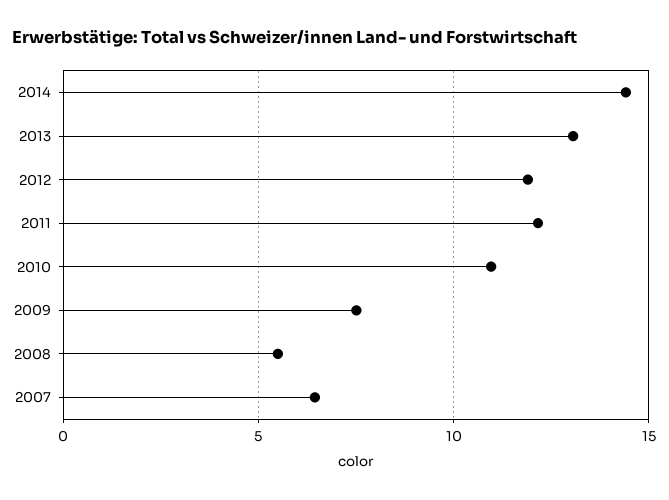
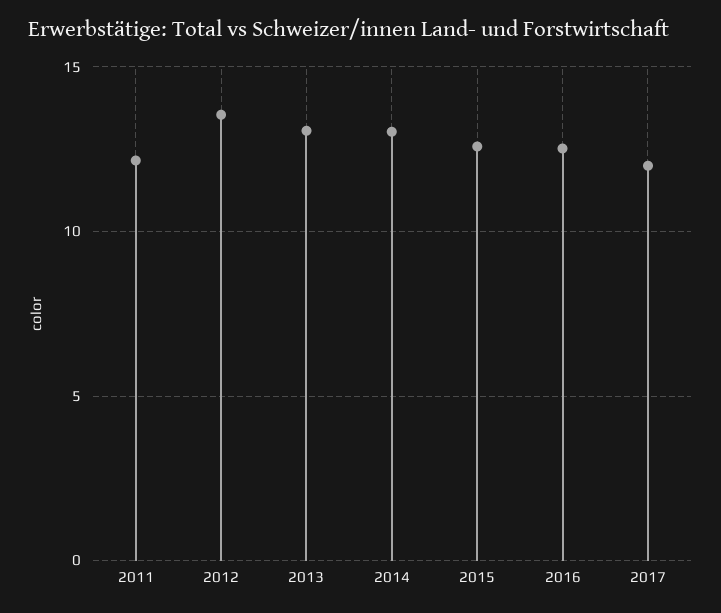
2014: 14.5 -> 13
2012: 12 -> 13.5
2010: 11 -> none
2009: 7.5 -> none
2008: 5.5 -> none
2007: 6.5 -> none
2015: none -> 12.5
2016: none -> 12.5
2017: none -> 12

